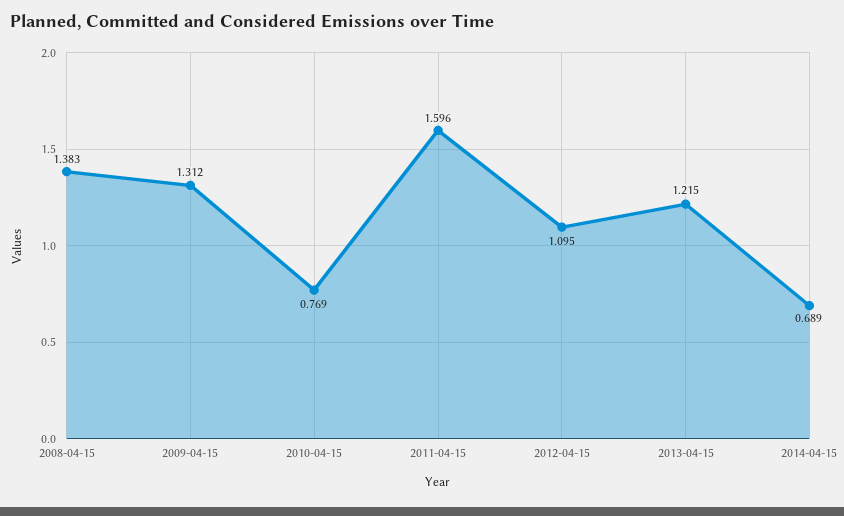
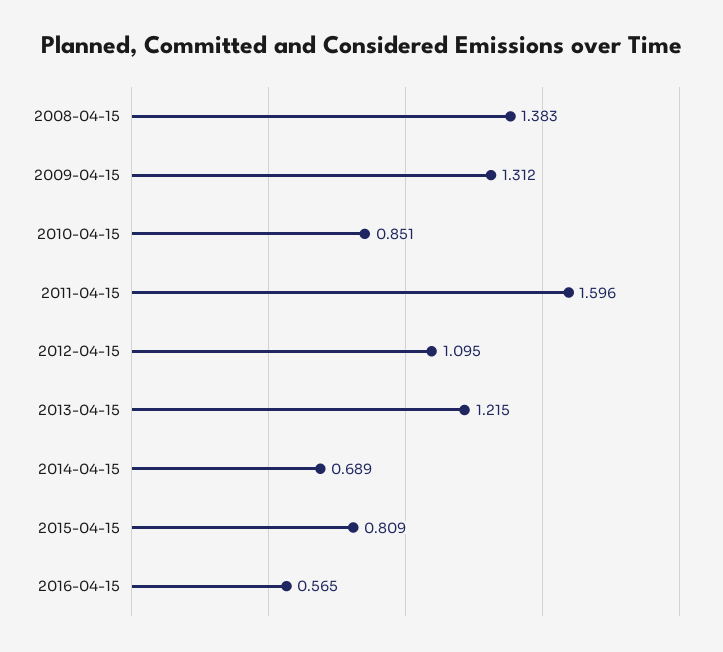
2010-04-15: 0.769 -> 0.851
2015-04-15: none -> 0.809
2016-04-15: none -> 0.565

